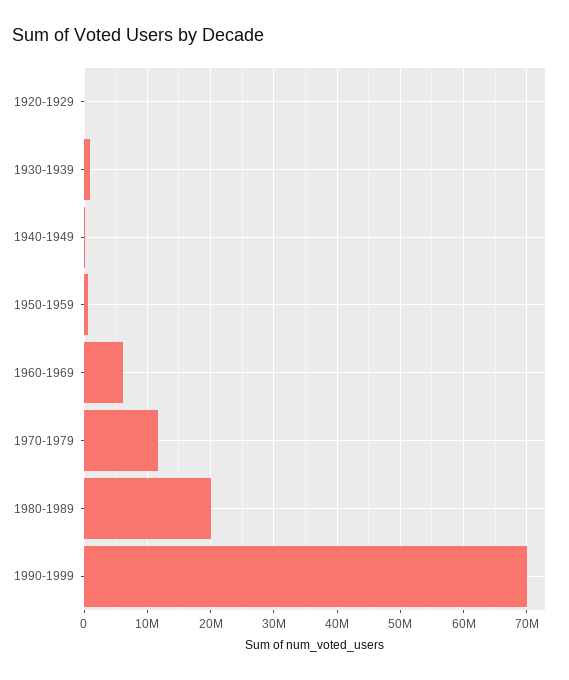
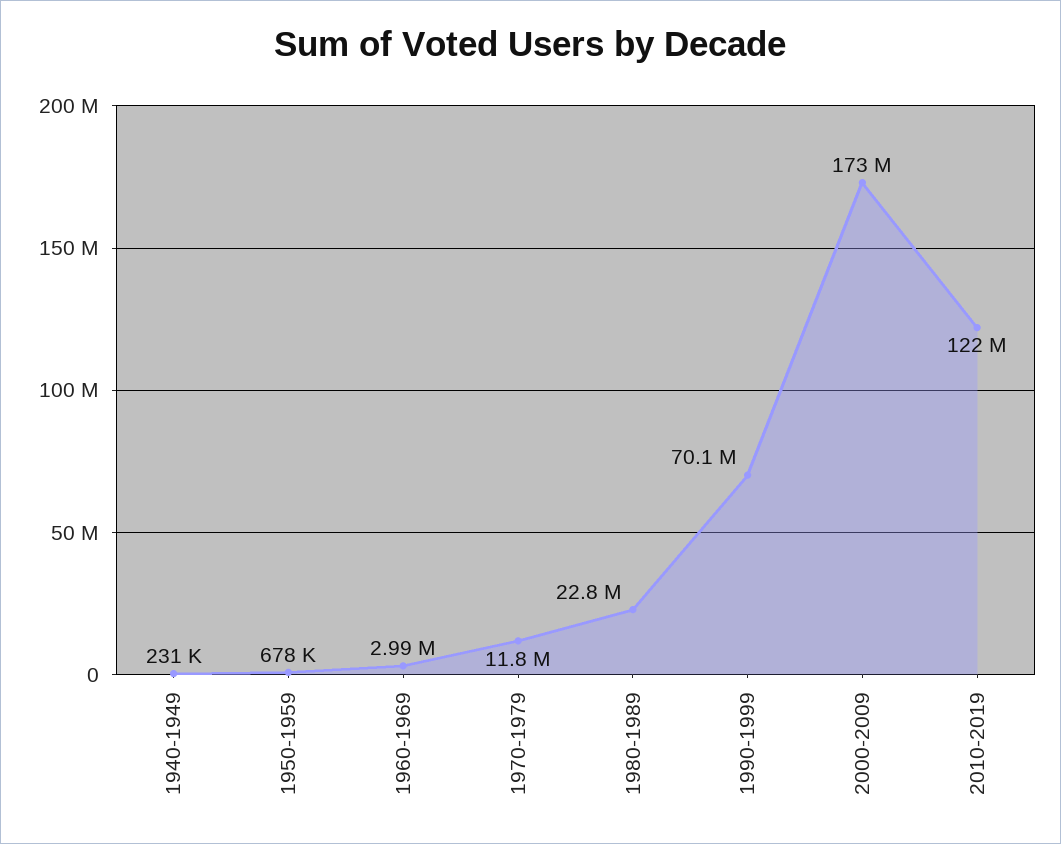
1920-1929: 0 -> none
1930-1939: 1000000 -> none
1960-1969: 6000000 -> 2990000
1980-1989: 20000000 -> 22800000
2000-2009: none -> 173000000
2010-2019: none -> 122000000

